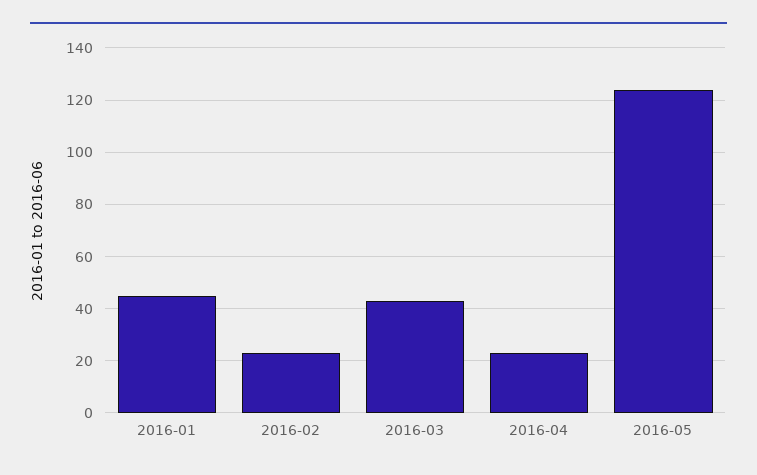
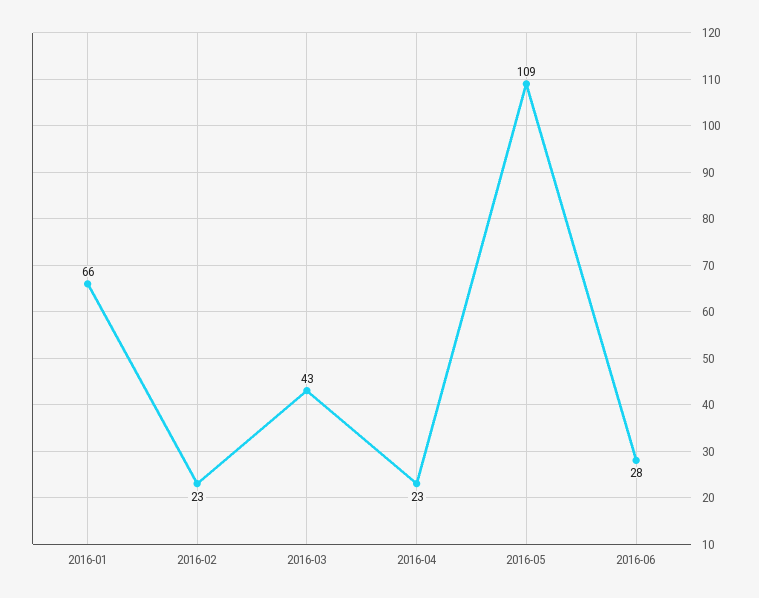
2016-01: 45 -> 66
2016-05: 125 -> 109
2016-06: none -> 28

